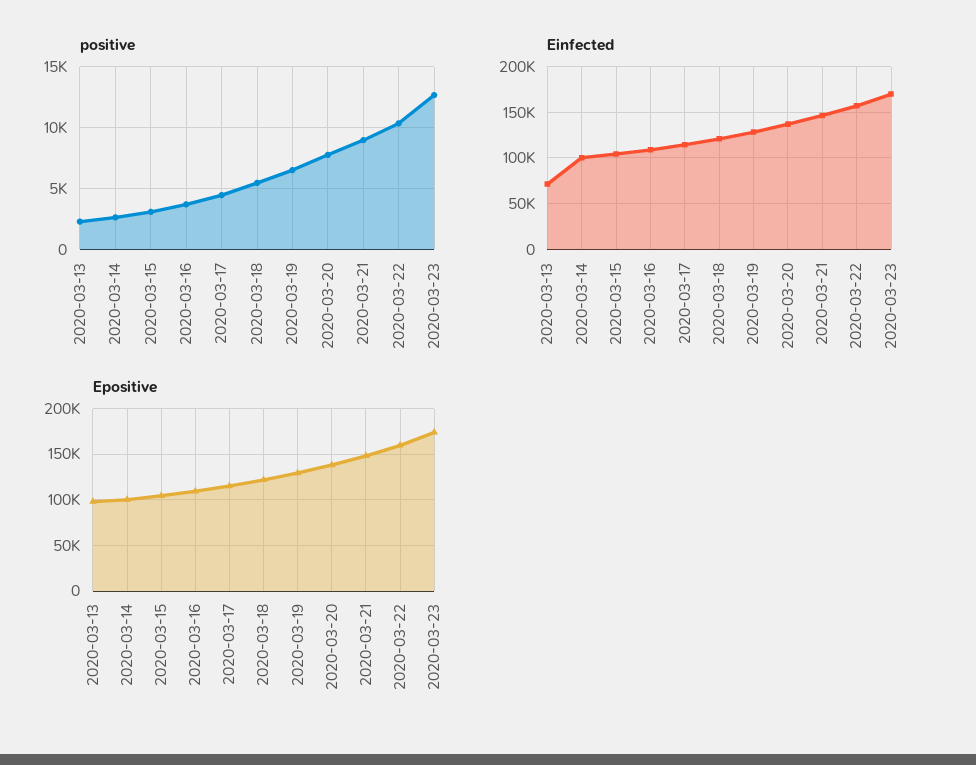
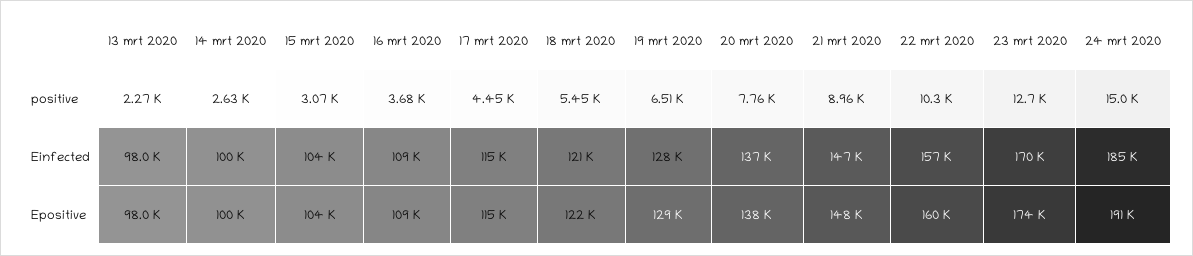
Einfected, 2020-03-13: 70000 -> 98000
positive, 24 mrt 2020: none -> 15000
Einfected, 24 mrt 2020: none -> 185000
Epositive, 24 mrt 2020: none -> 191000

